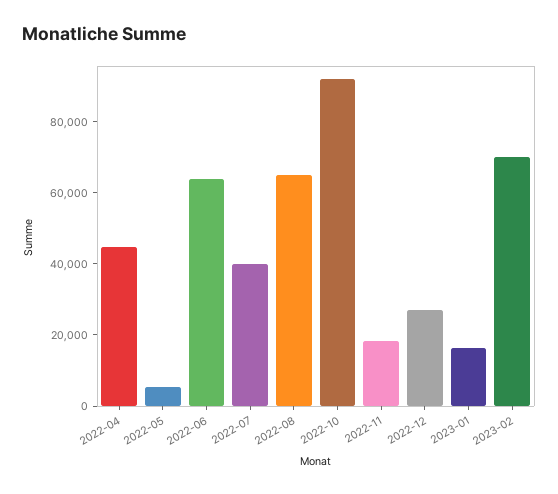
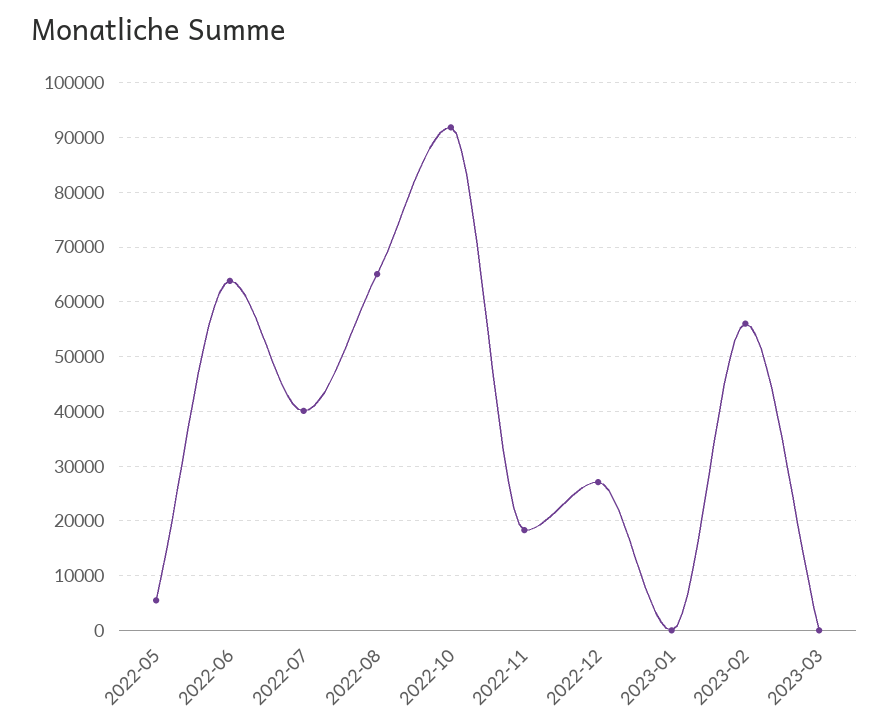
2022-04: 45000 -> none
2023-01: 15000 -> 0
2023-02: 70000 -> 56000
2023-03: none -> 0

